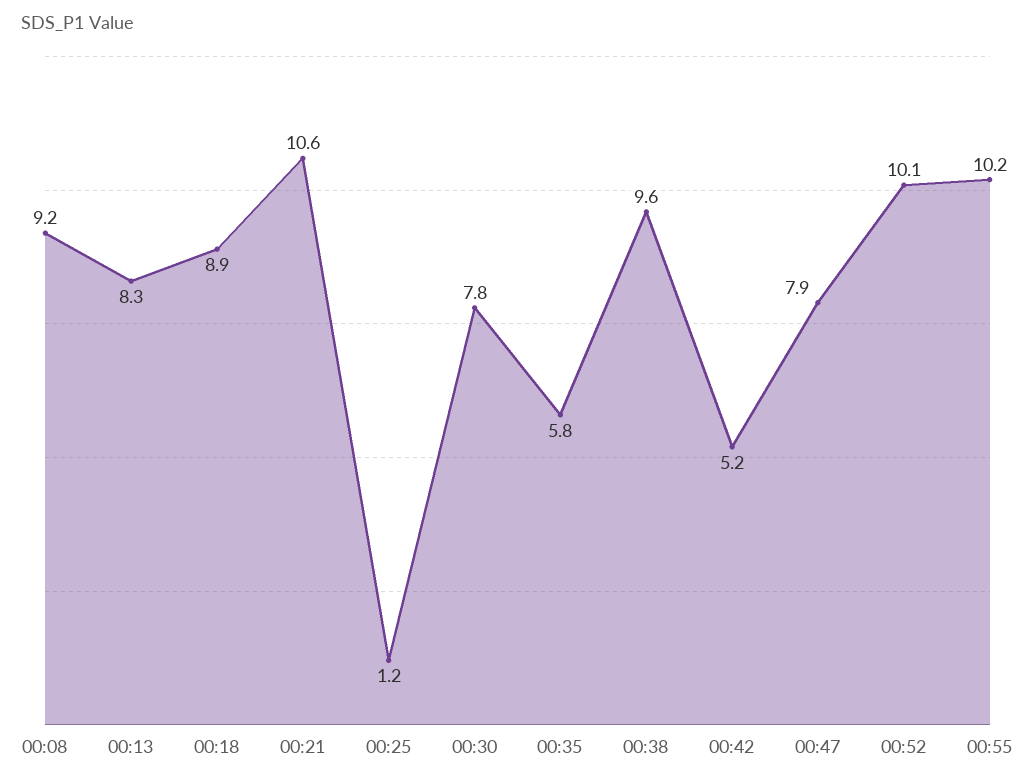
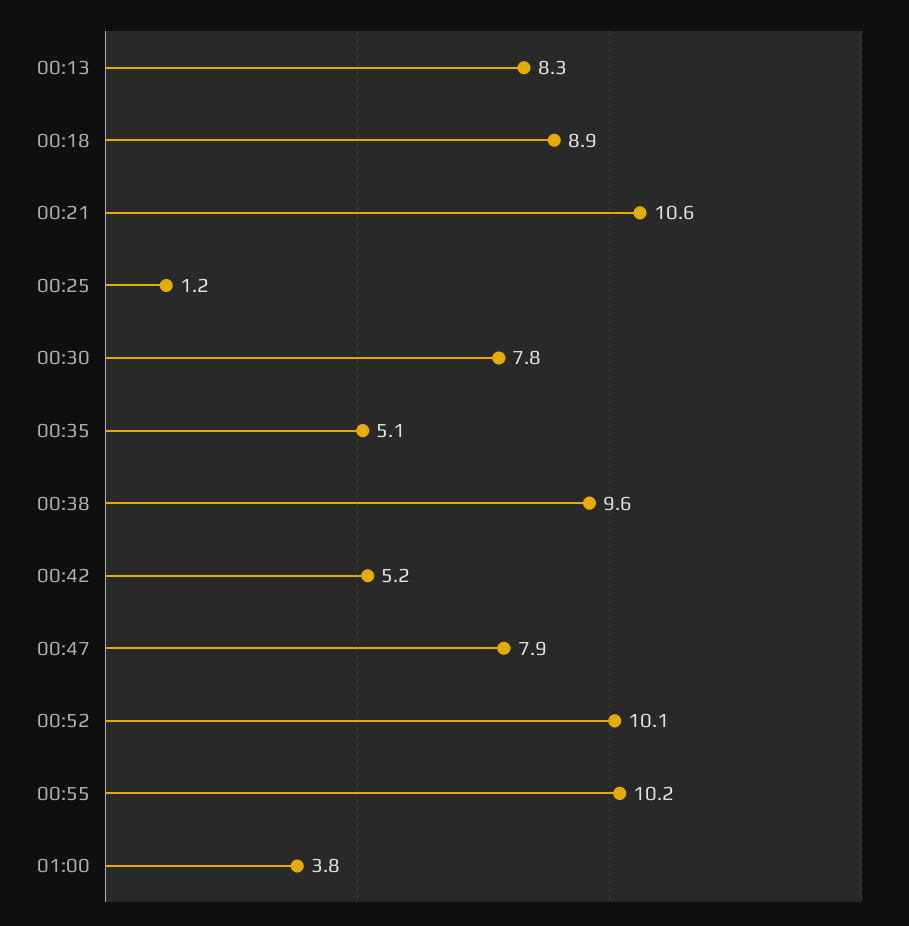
00:08: 9.2 -> none
00:35: 5.8 -> 5.1
01:00: none -> 3.8

